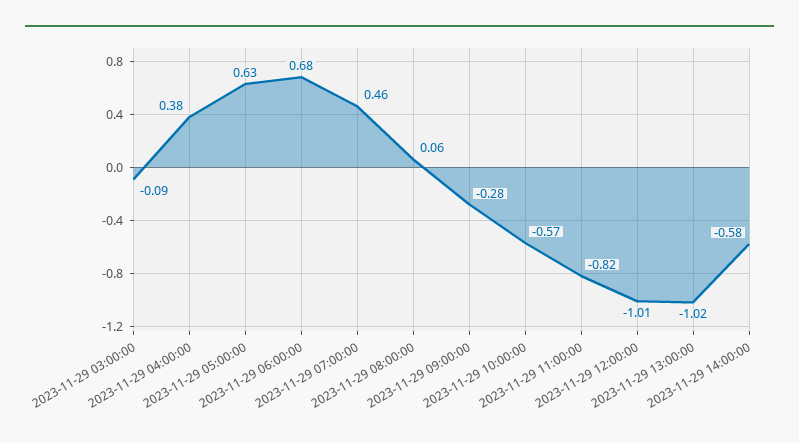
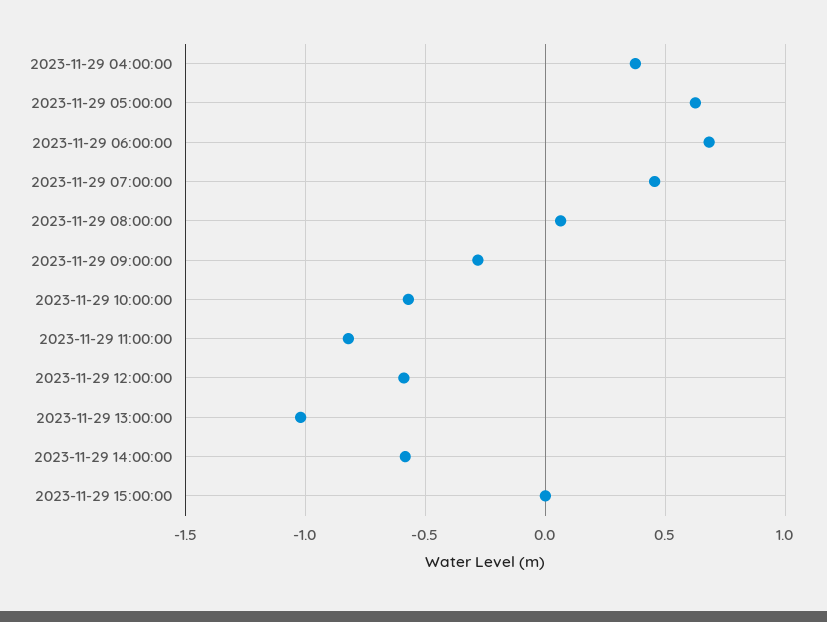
2023-11-29 03:00:00: -0.09 -> none
2023-11-29 12:00:00: -1.01 -> -0.6
2023-11-29 15:00:00: none -> 0

